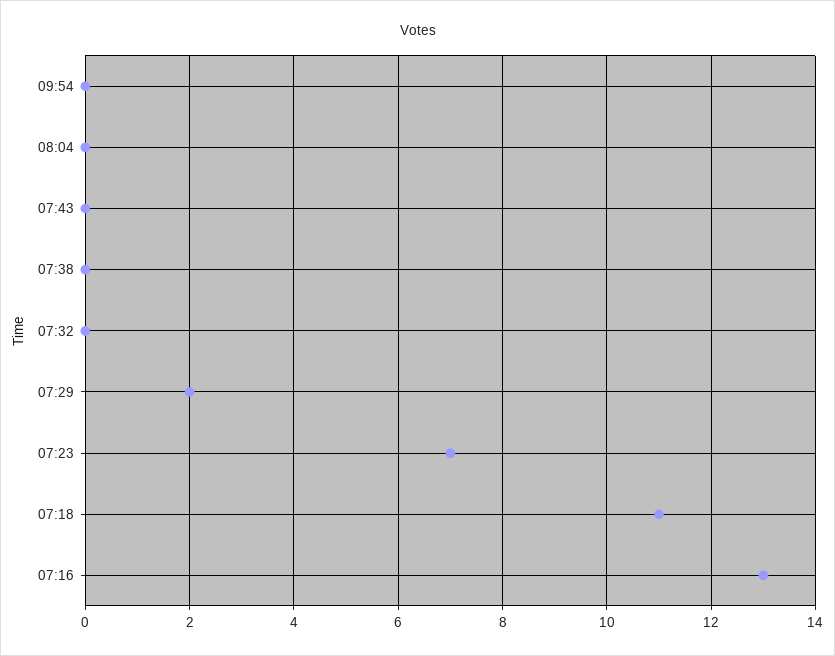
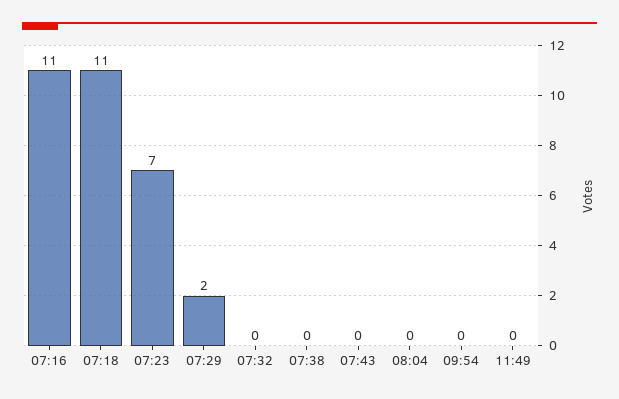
07:16: 13 -> 11
11:49: none -> 0

